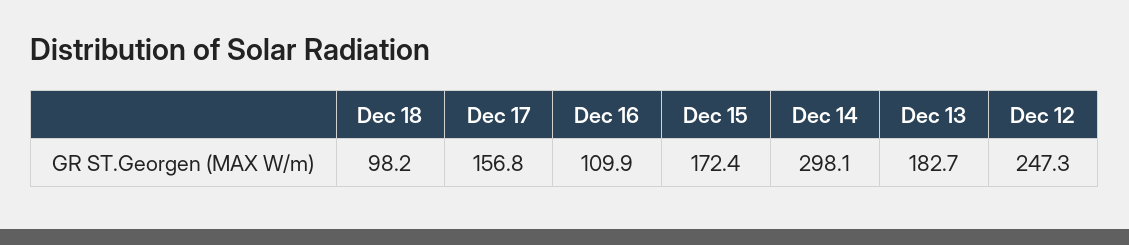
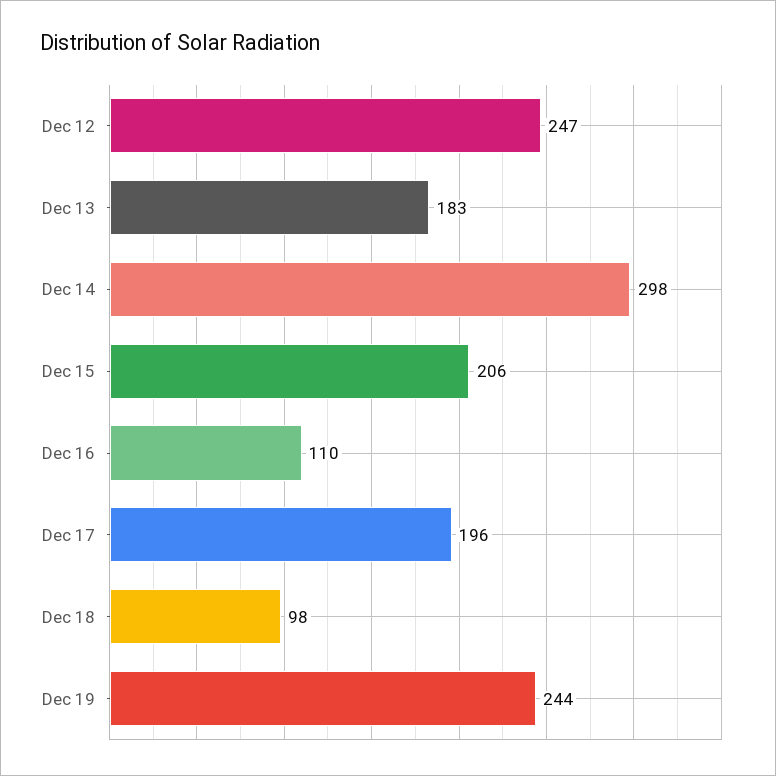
Dec 17: 156.8 -> 196
Dec 15: 172.4 -> 206
Dec 19: none -> 244

